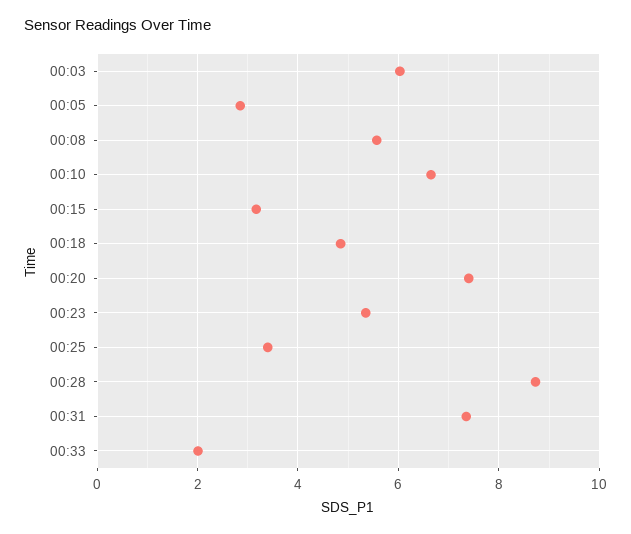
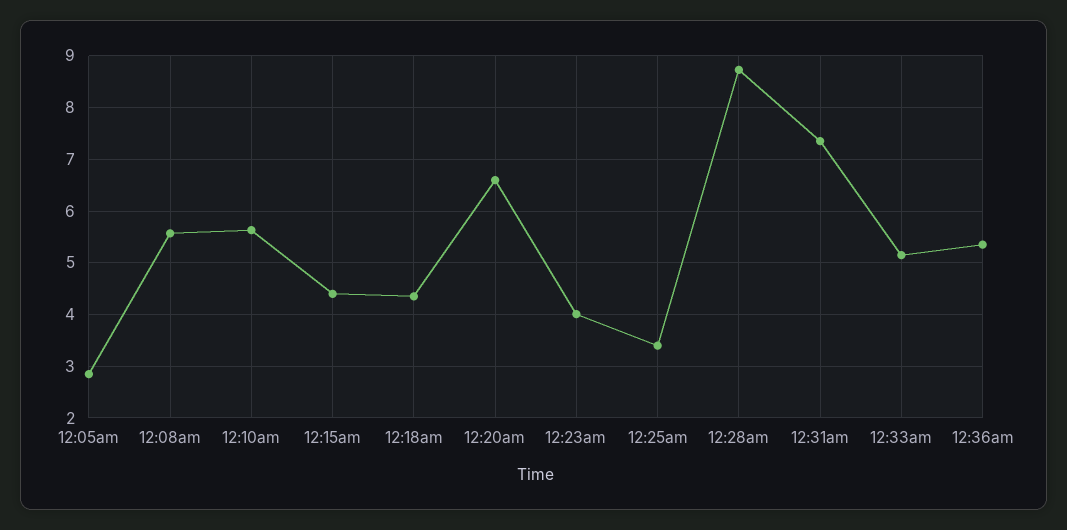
00:03: 6 -> none
00:10: 6.6 -> 5.6
00:15: 3.2 -> 4.4
00:18: 4.8 -> 4.4
00:20: 7.4 -> 6.6
00:23: 5.4 -> 4
00:33: 2 -> 5.2
12:36am: none -> 5.4

